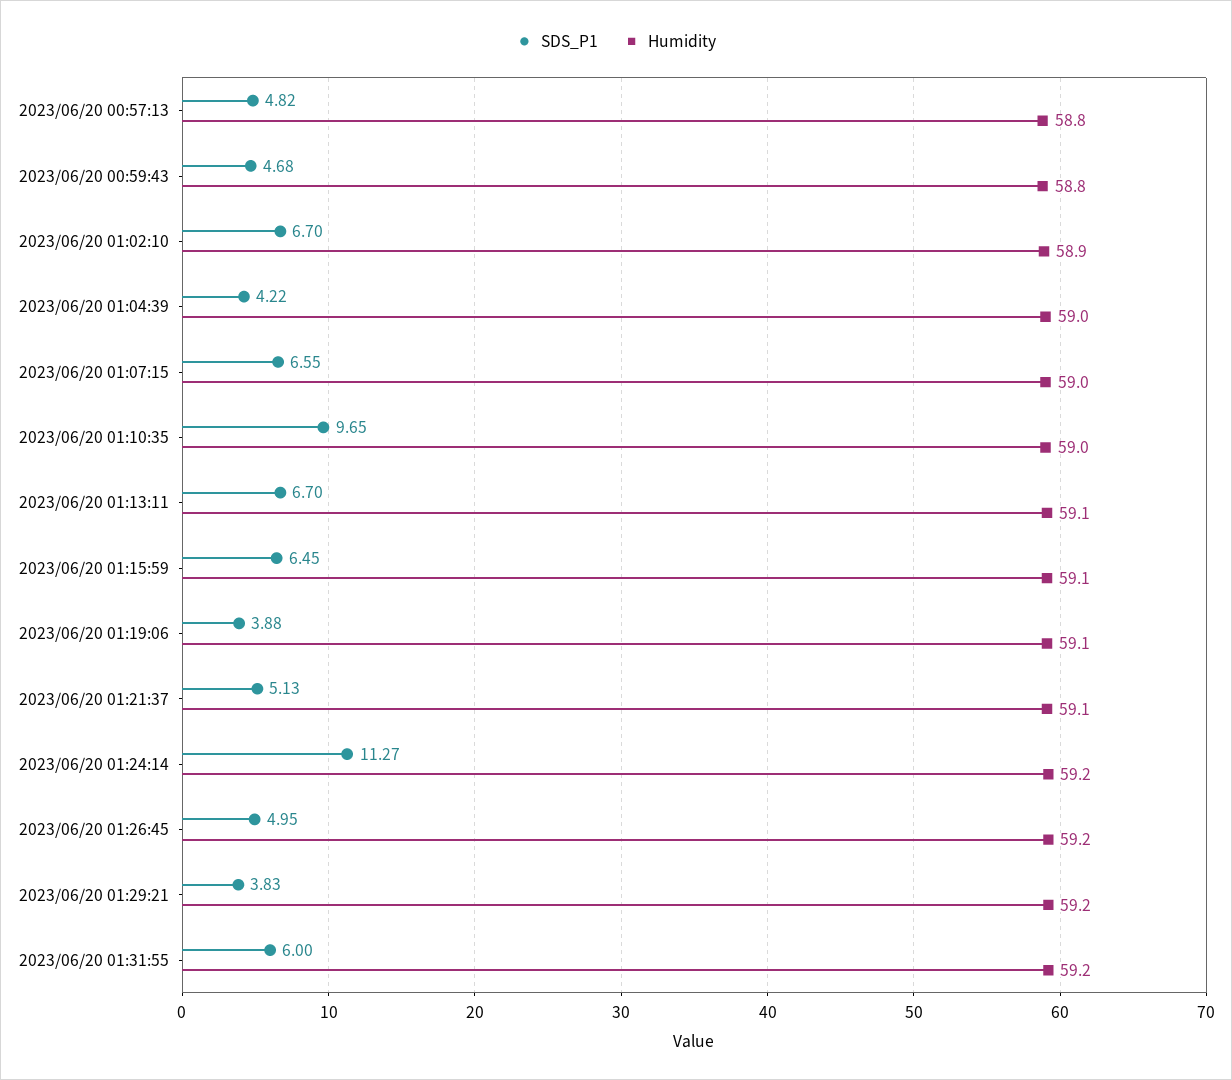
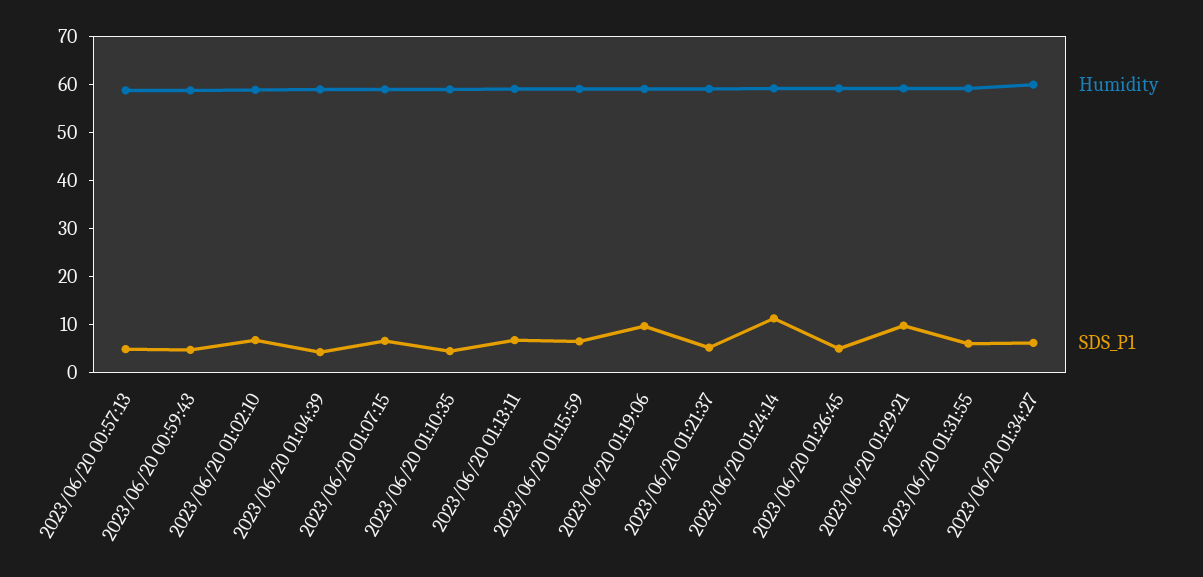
SDS_P1, 2023/06/20 01:10:35: 9.65 -> 4
SDS_P1, 2023/06/20 01:19:06: 3.88 -> 10
SDS_P1, 2023/06/20 01:29:21: 3.83 -> 10
Humidity, 2023/06/20 01:34:27: none -> 60
SDS_P1, 2023/06/20 01:34:27: none -> 6

